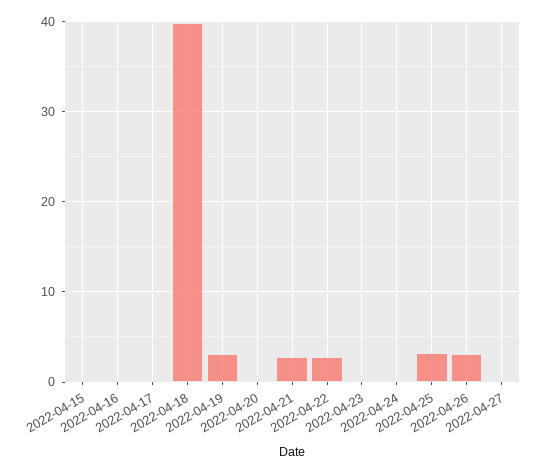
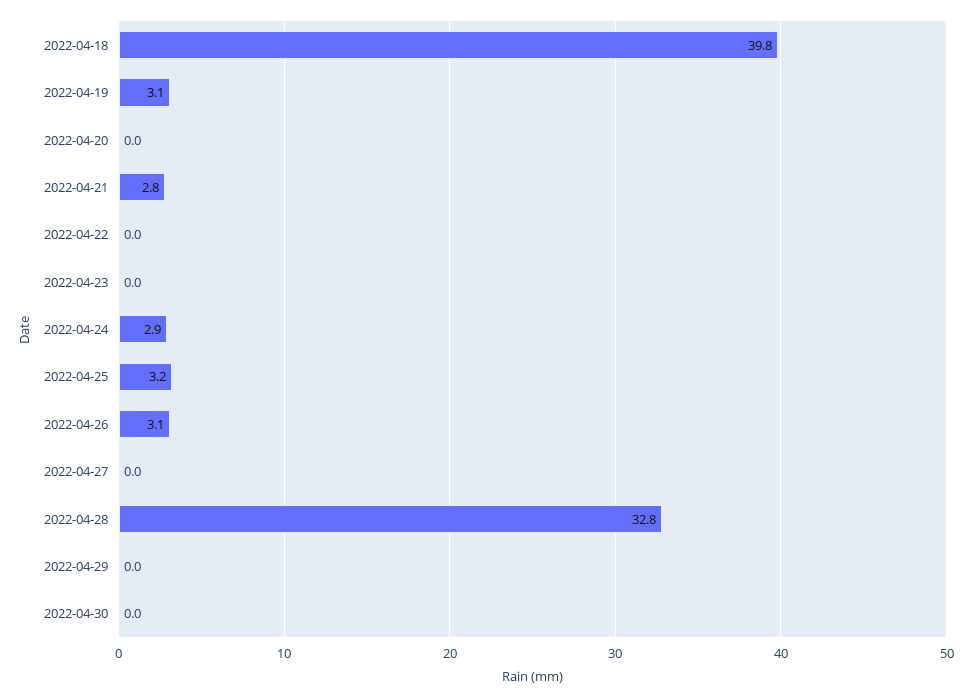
2022-04-15: 0 -> none
2022-04-16: 0 -> none
2022-04-17: 0 -> none
2022-04-22: 3 -> 0
2022-04-24: 0 -> 2.9
2022-04-28: none -> 32.8
2022-04-29: none -> 0
2022-04-30: none -> 0

